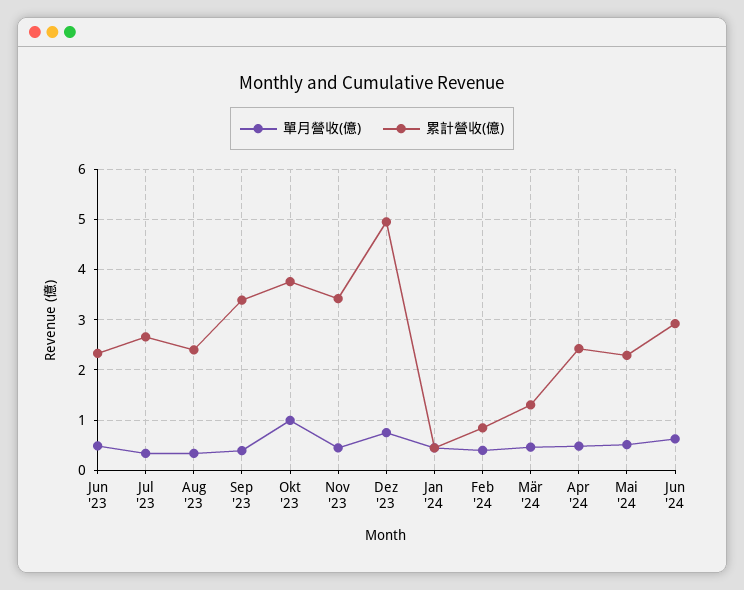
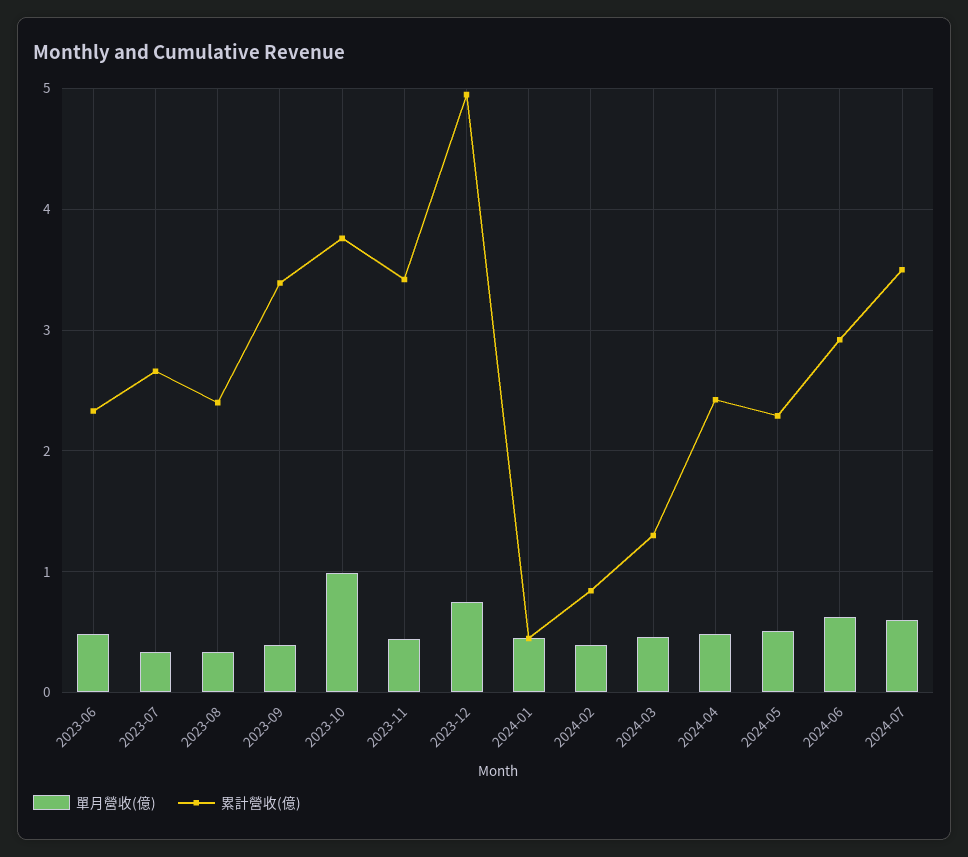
單月營收(億), 2024-07: none -> 0.6
累計營收(億), 2024-07: none -> 3.5

